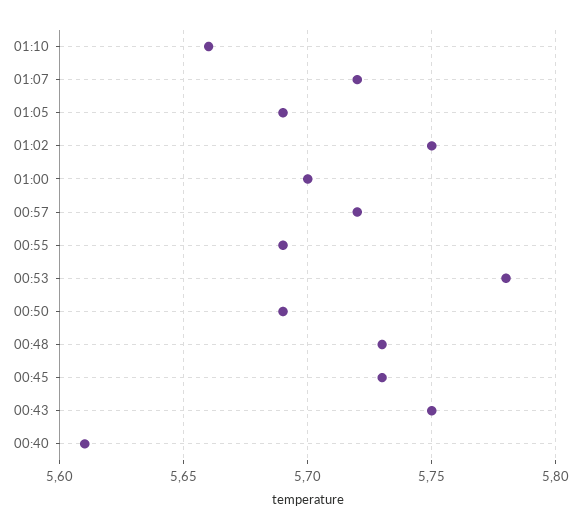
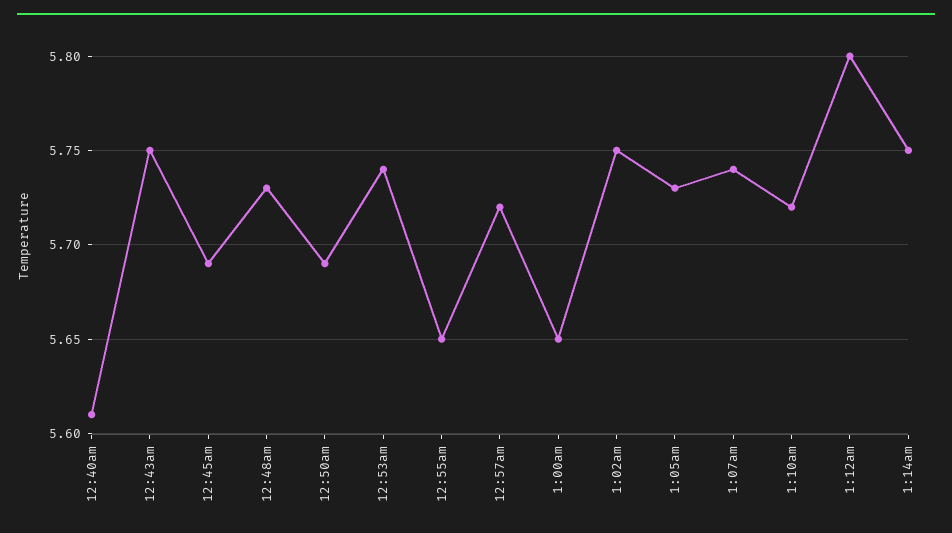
01:10: 5.66 -> 5.72
01:07: 5.72 -> 5.74
01:05: 5.69 -> 5.73
01:00: 5.7 -> 5.65
00:55: 5.69 -> 5.65
00:53: 5.78 -> 5.74
00:45: 5.73 -> 5.69
1:12am: none -> 5.8
1:14am: none -> 5.75

